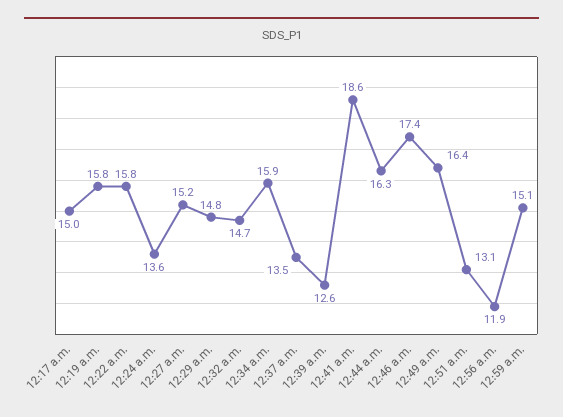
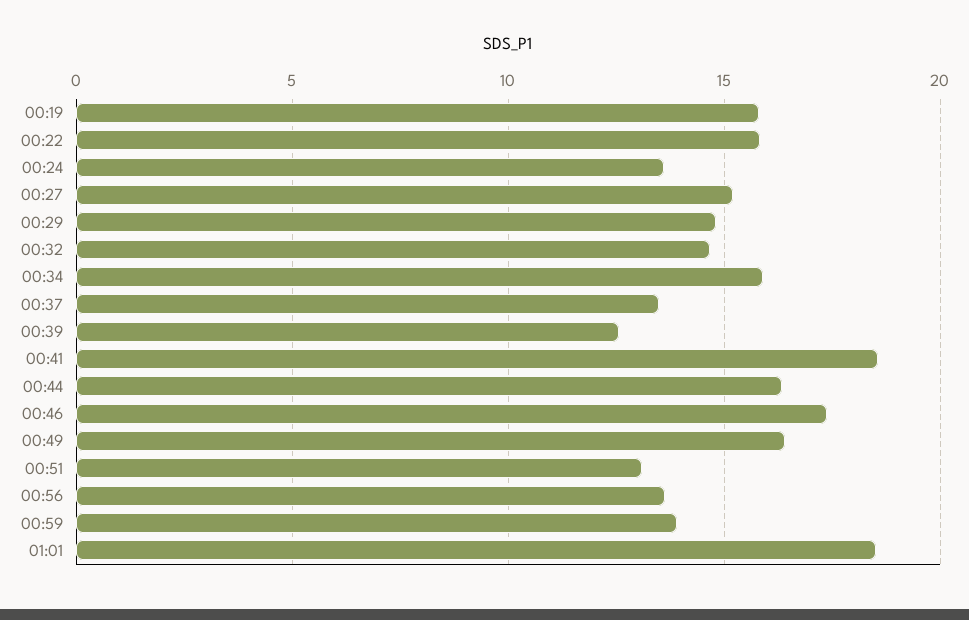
12:17 a.m.: 15 -> none
12:56 a.m.: 11.9 -> 13.5
12:59 a.m.: 15.1 -> 14
01:01: none -> 18.5

